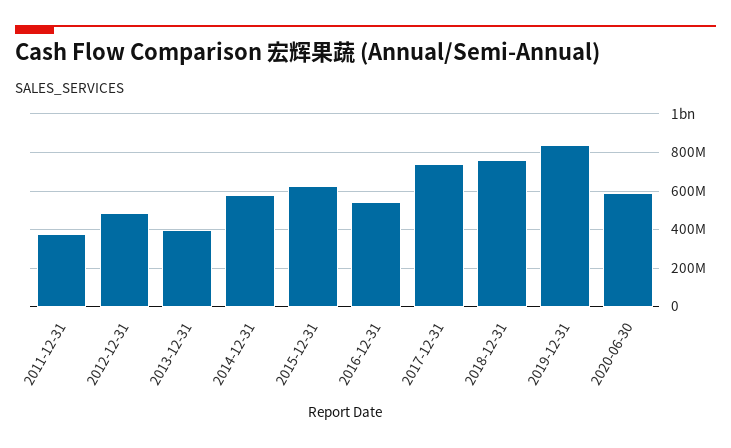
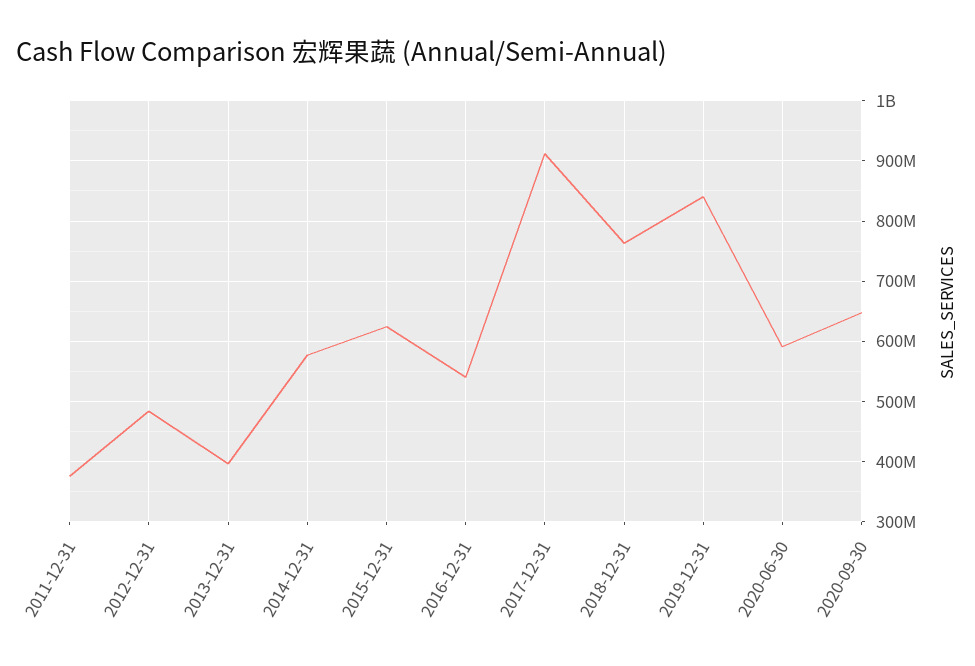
2017-12-31: 750000000 -> 910000000
2020-09-30: none -> 650000000

